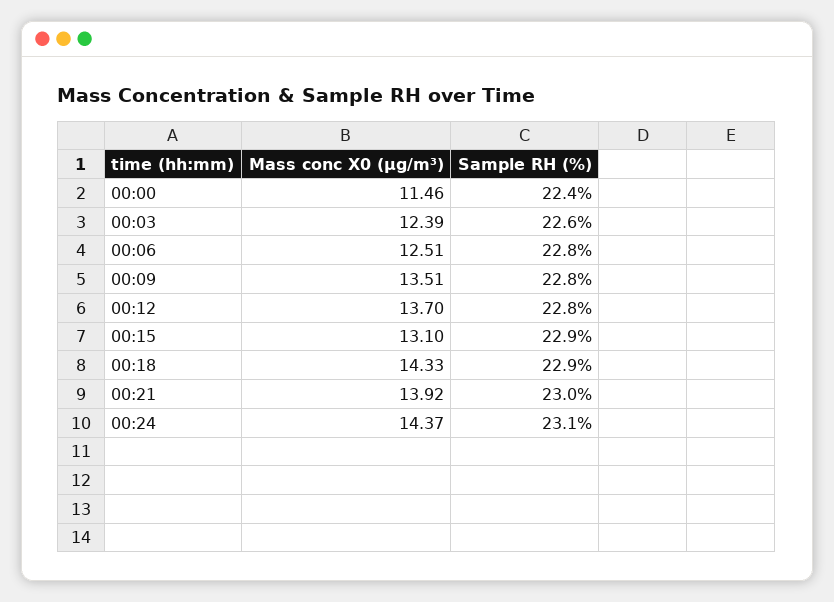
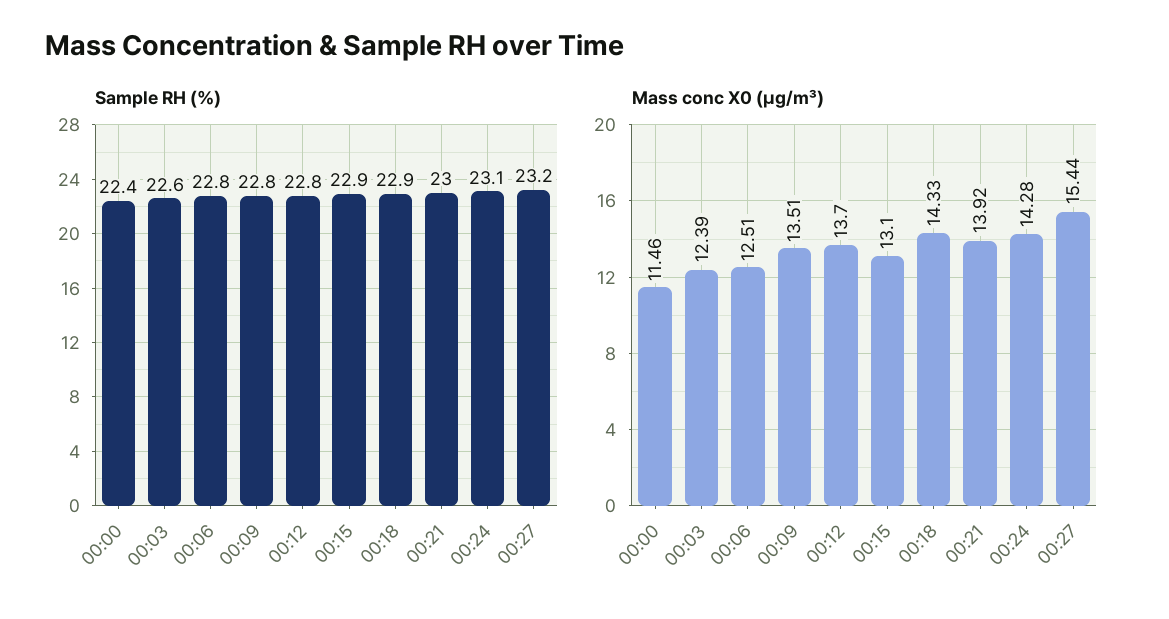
Mass conc X0 (μg/m³), 00:24: 14.37 -> 14.28
Sample RH (%), 00:27: none -> 23.2
Mass conc X0 (μg/m³), 00:27: none -> 15.44

